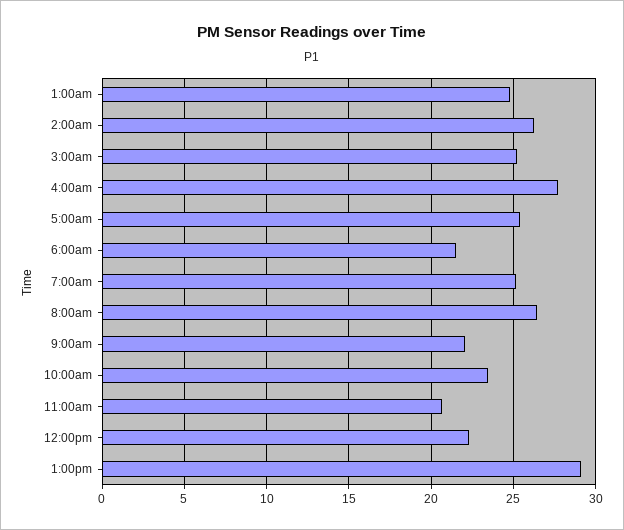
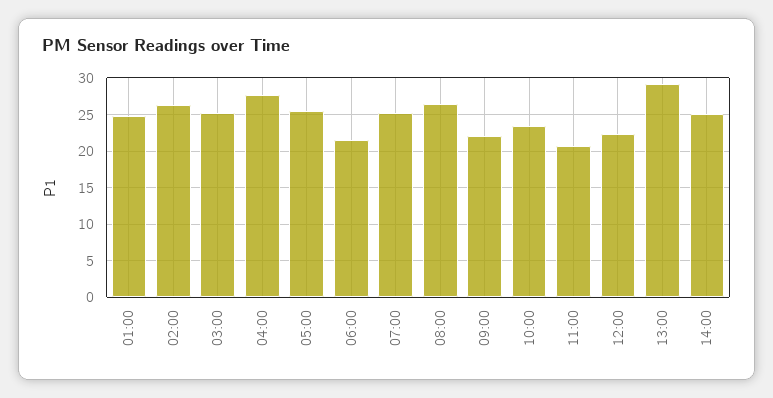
14:00: none -> 25

